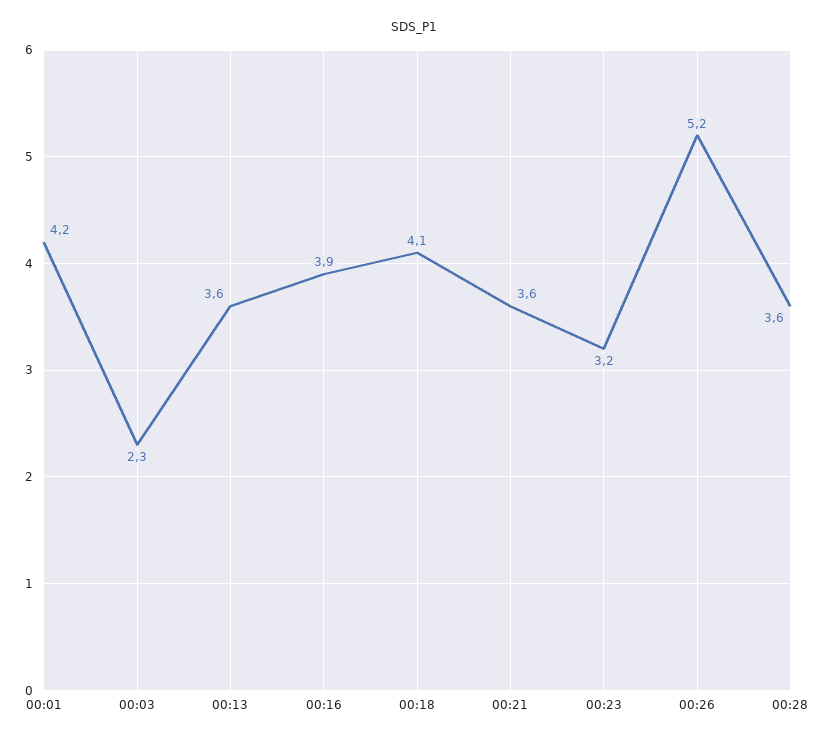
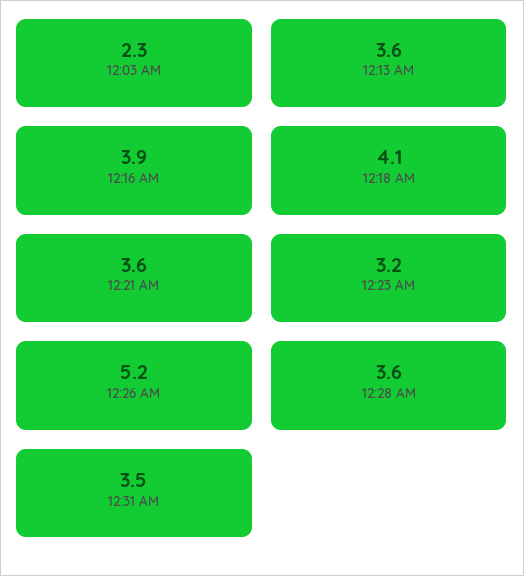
00:01: 4.2 -> none
12:31 AM: none -> 3.5

